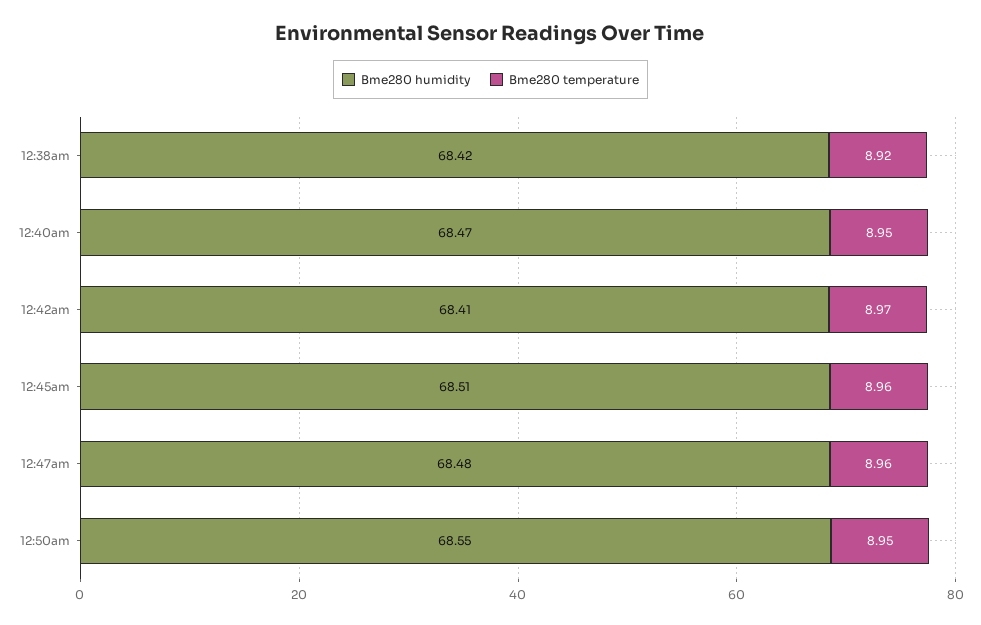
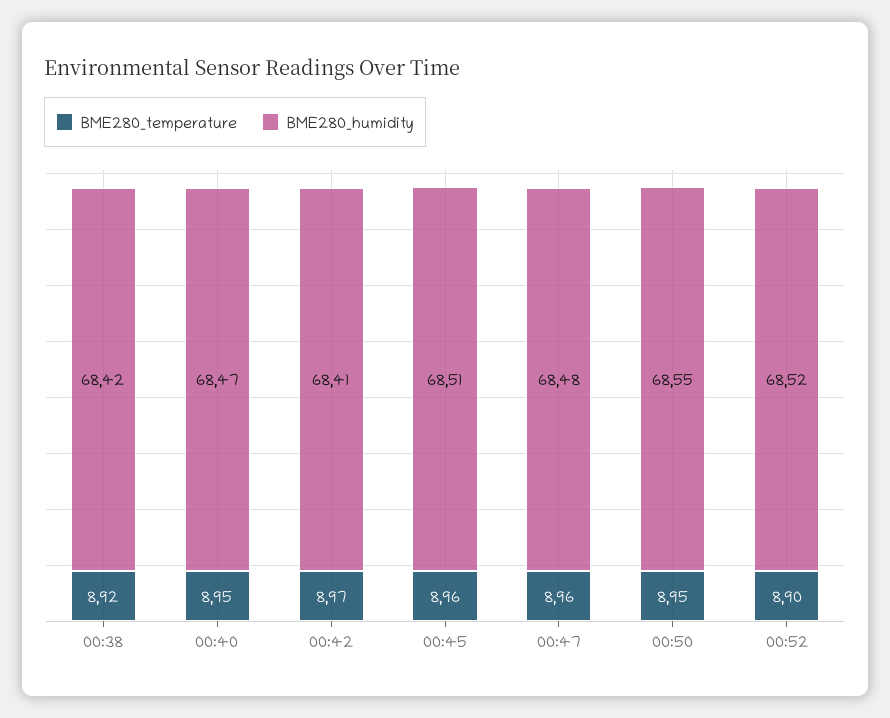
Bme280 temperature, 00:52: none -> 8.9
Bme280 humidity, 00:52: none -> 68.52

